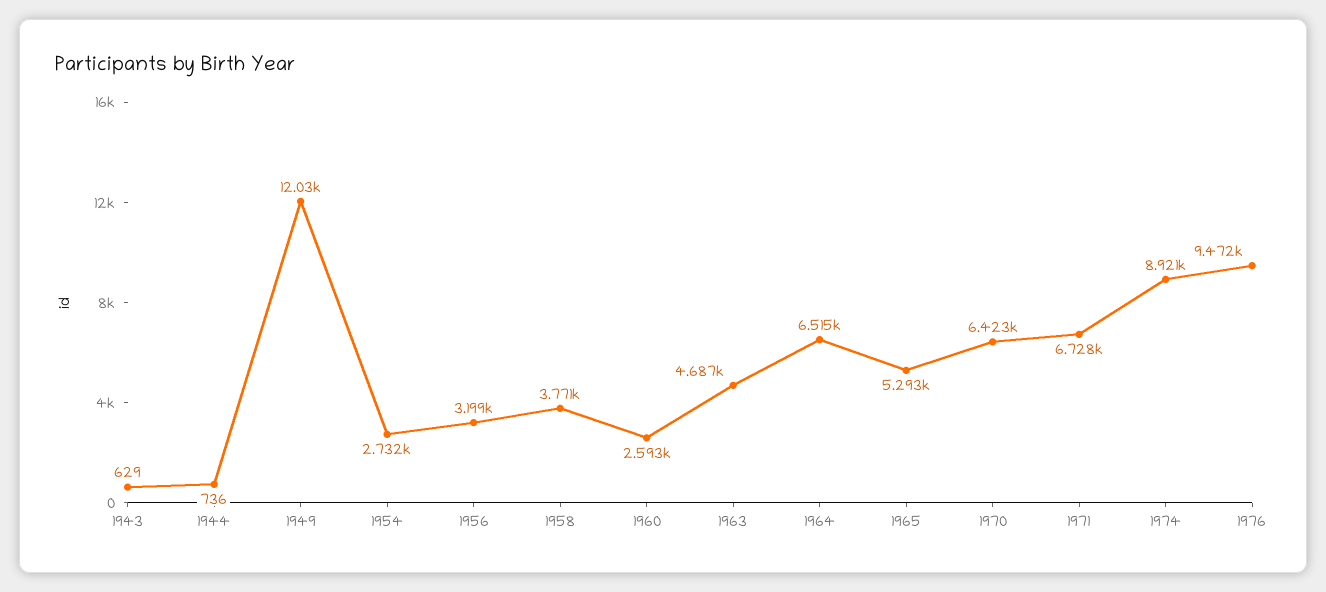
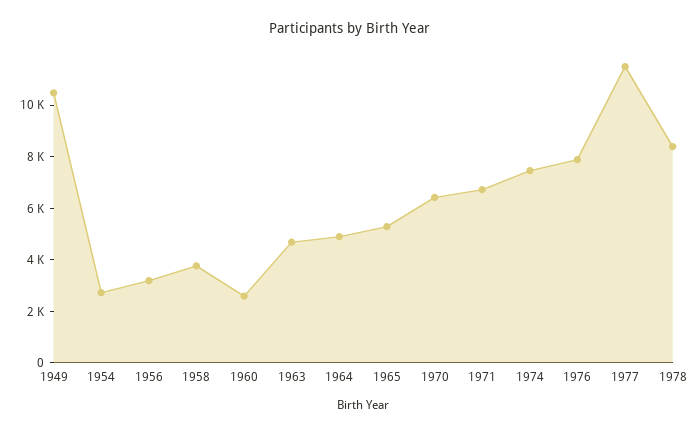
1943: 629 -> none
1944: 736 -> none
1949: 12030 -> 10500
1964: 6515 -> 5000
1974: 8921 -> 7500
1976: 9472 -> 8000
1977: none -> 11500
1978: none -> 8500

